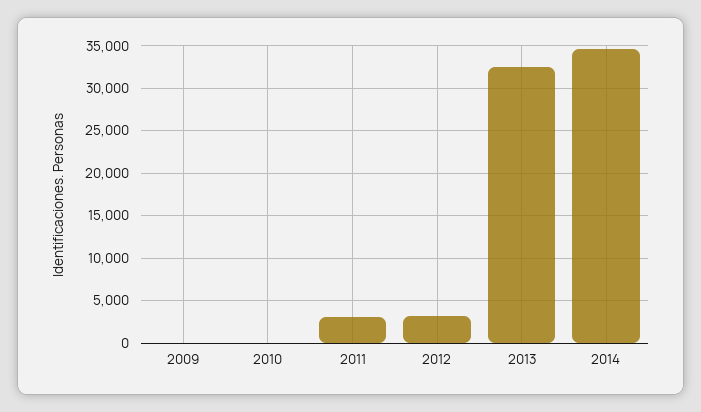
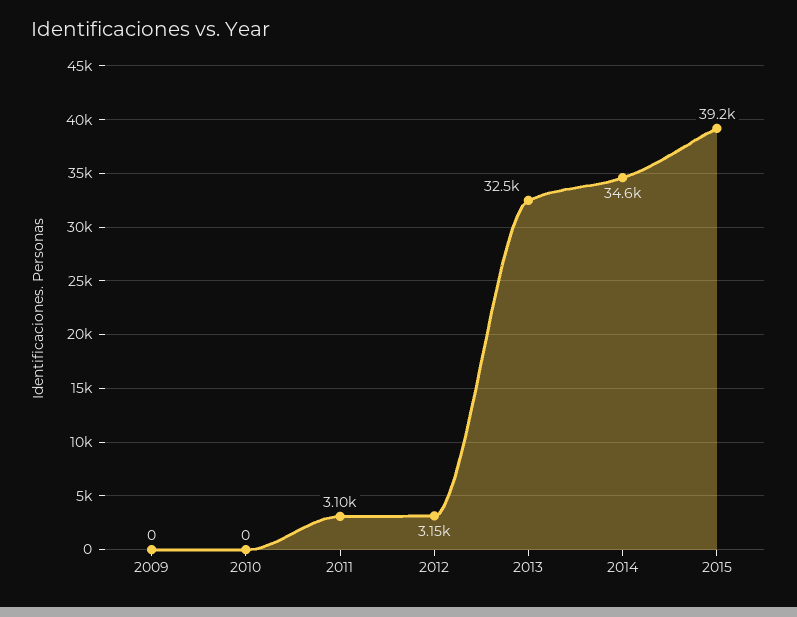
2015: none -> 39200

